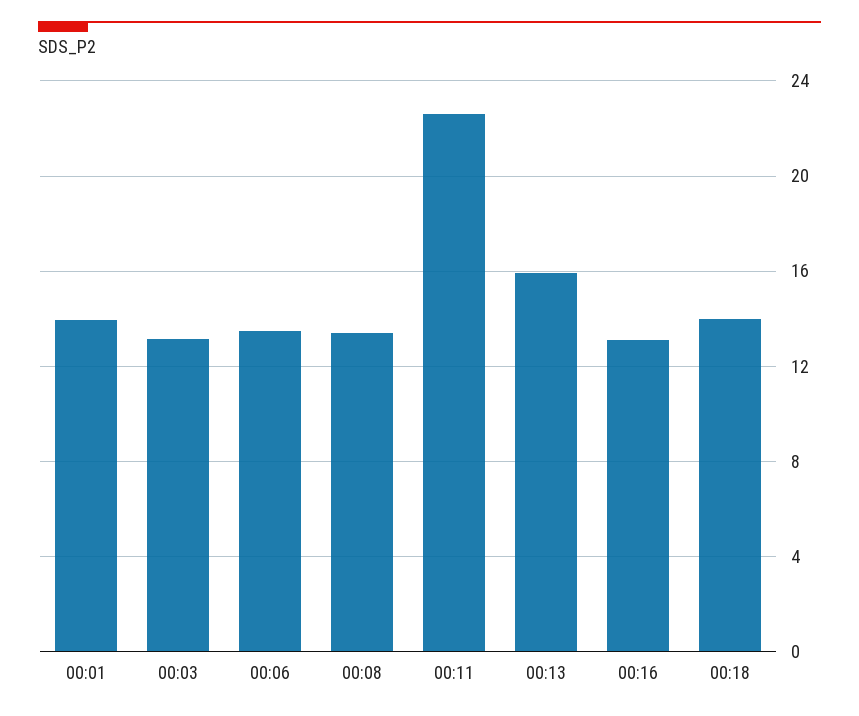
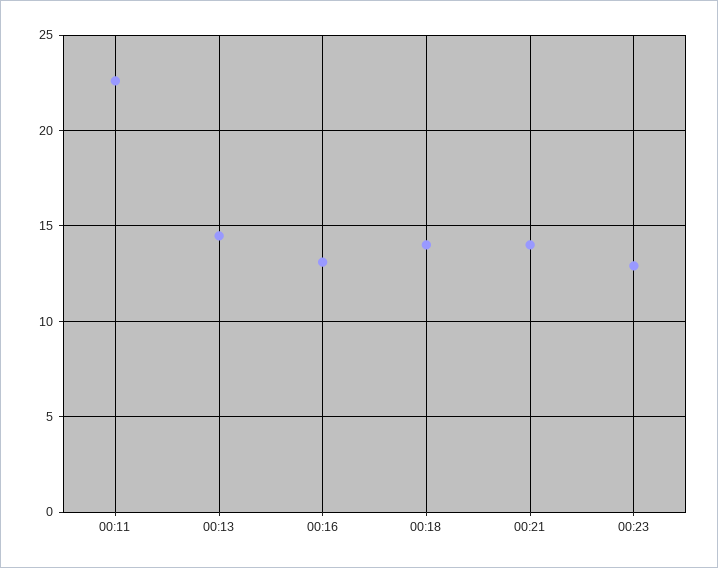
00:01: 14 -> none
00:03: 13 -> none
00:06: 13.5 -> none
00:08: 13.5 -> none
00:13: 16 -> 14.5
00:21: none -> 14
00:23: none -> 13

